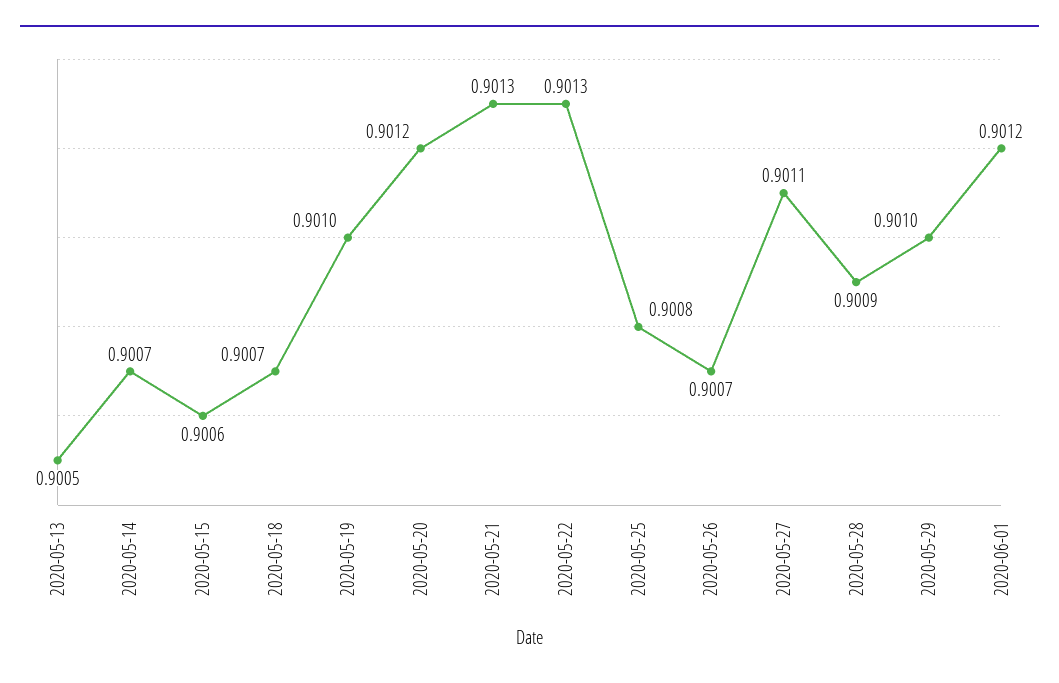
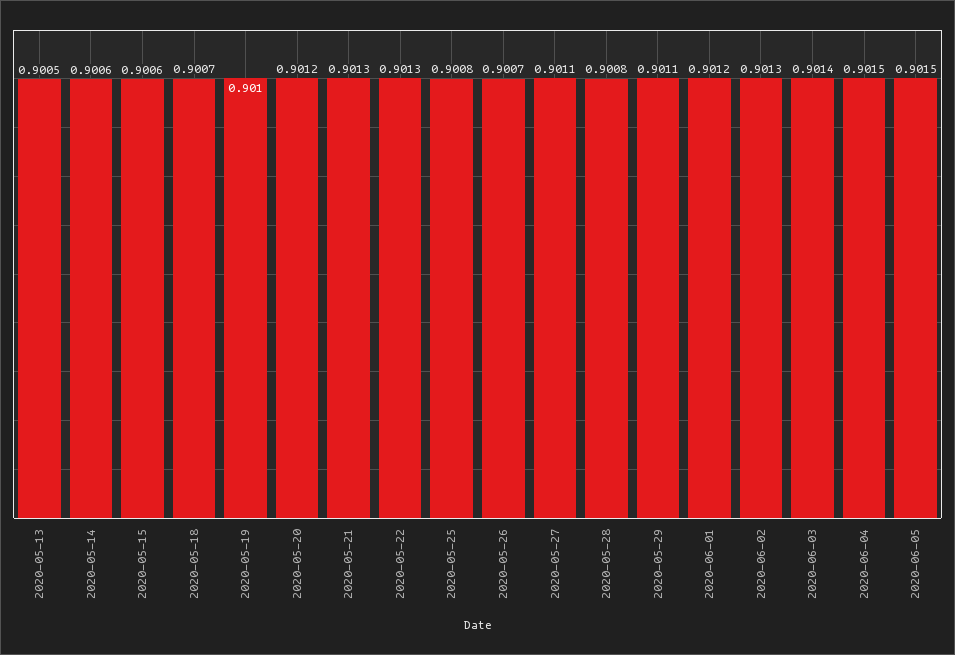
2020-05-14: 0.9007 -> 0.9006
2020-05-28: 0.9009 -> 0.9008
2020-05-29: 0.901 -> 0.9011
2020-06-02: none -> 0.9013
2020-06-03: none -> 0.9014
2020-06-04: none -> 0.9015
2020-06-05: none -> 0.9015

